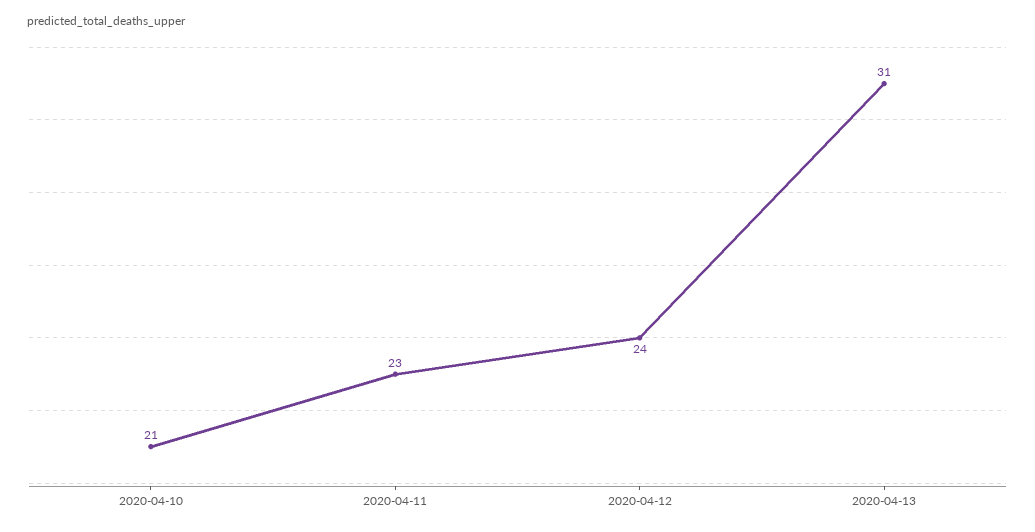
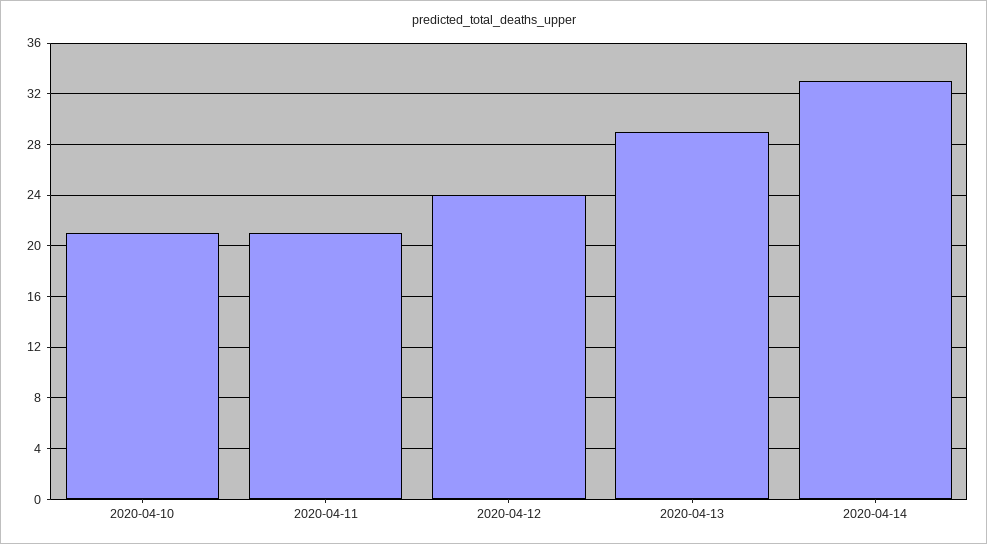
2020-04-11: 23 -> 21
2020-04-13: 31 -> 29
2020-04-14: none -> 33

